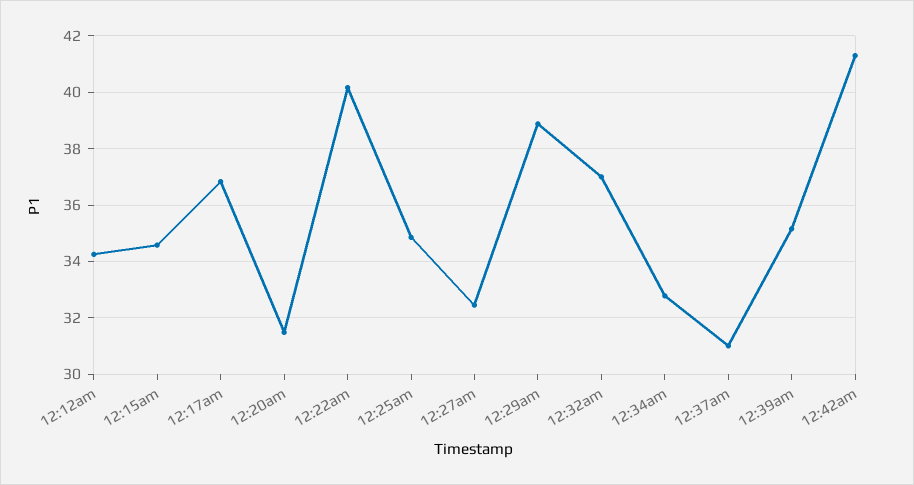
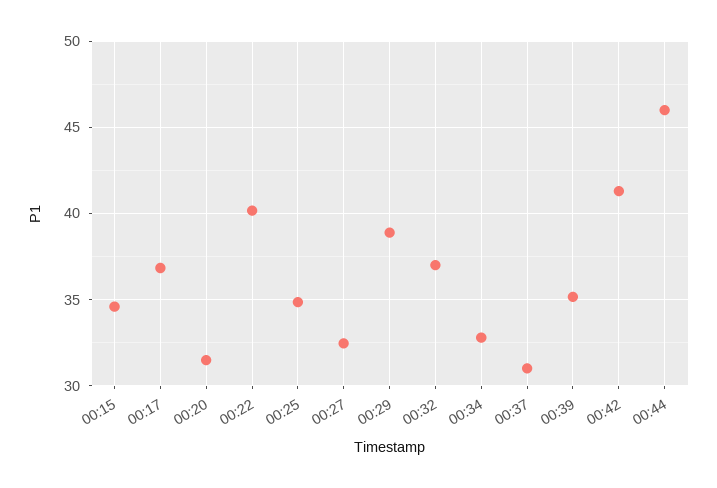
12:12am: 34.25 -> none
00:44: none -> 46

